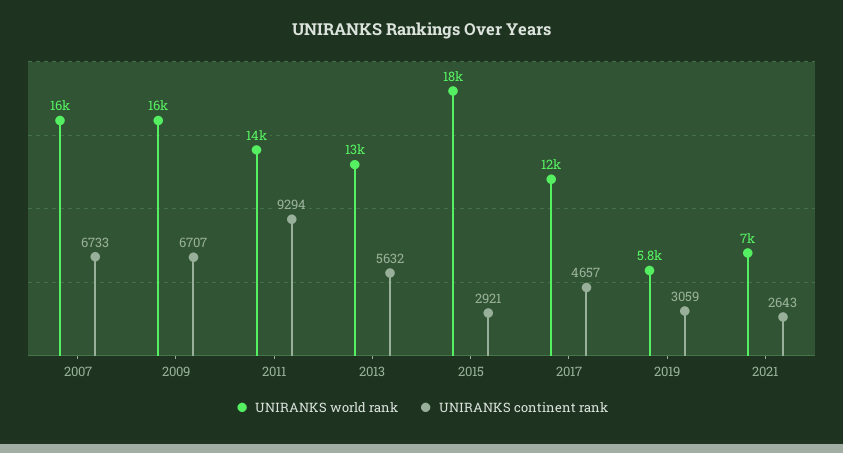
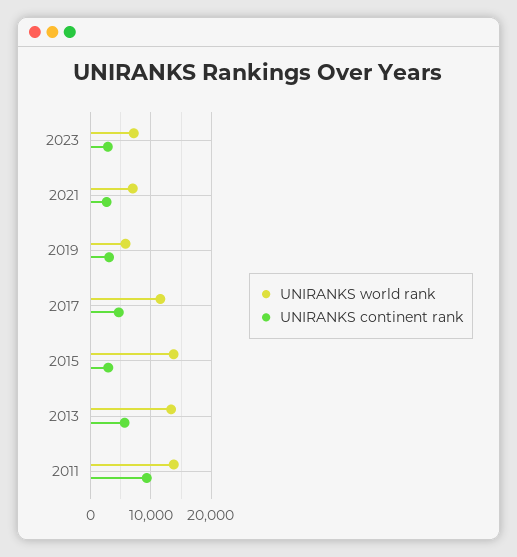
UNIRANKS world rank, 2007: 16000 -> none
UNIRANKS continent rank, 2007: 6733 -> none
UNIRANKS world rank, 2009: 16000 -> none
UNIRANKS continent rank, 2009: 6707 -> none
UNIRANKS world rank, 2015: 18000 -> 14000
UNIRANKS world rank, 2023: none -> 7000
UNIRANKS continent rank, 2023: none -> 3000

